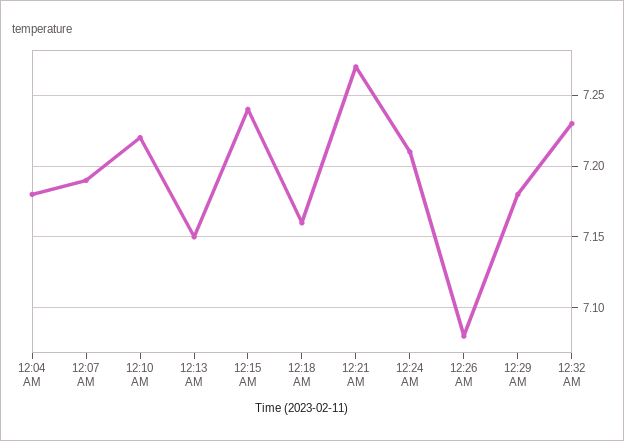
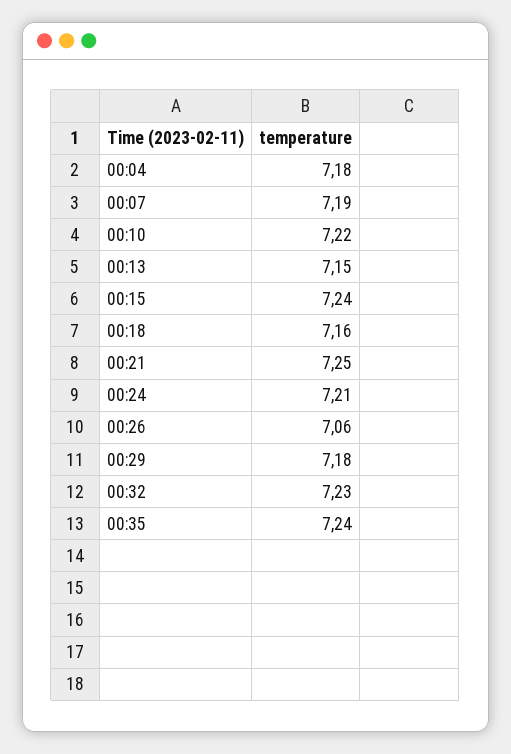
12:21 AM: 7.27 -> 7.25
12:26 AM: 7.08 -> 7.06
00:35: none -> 7.24

